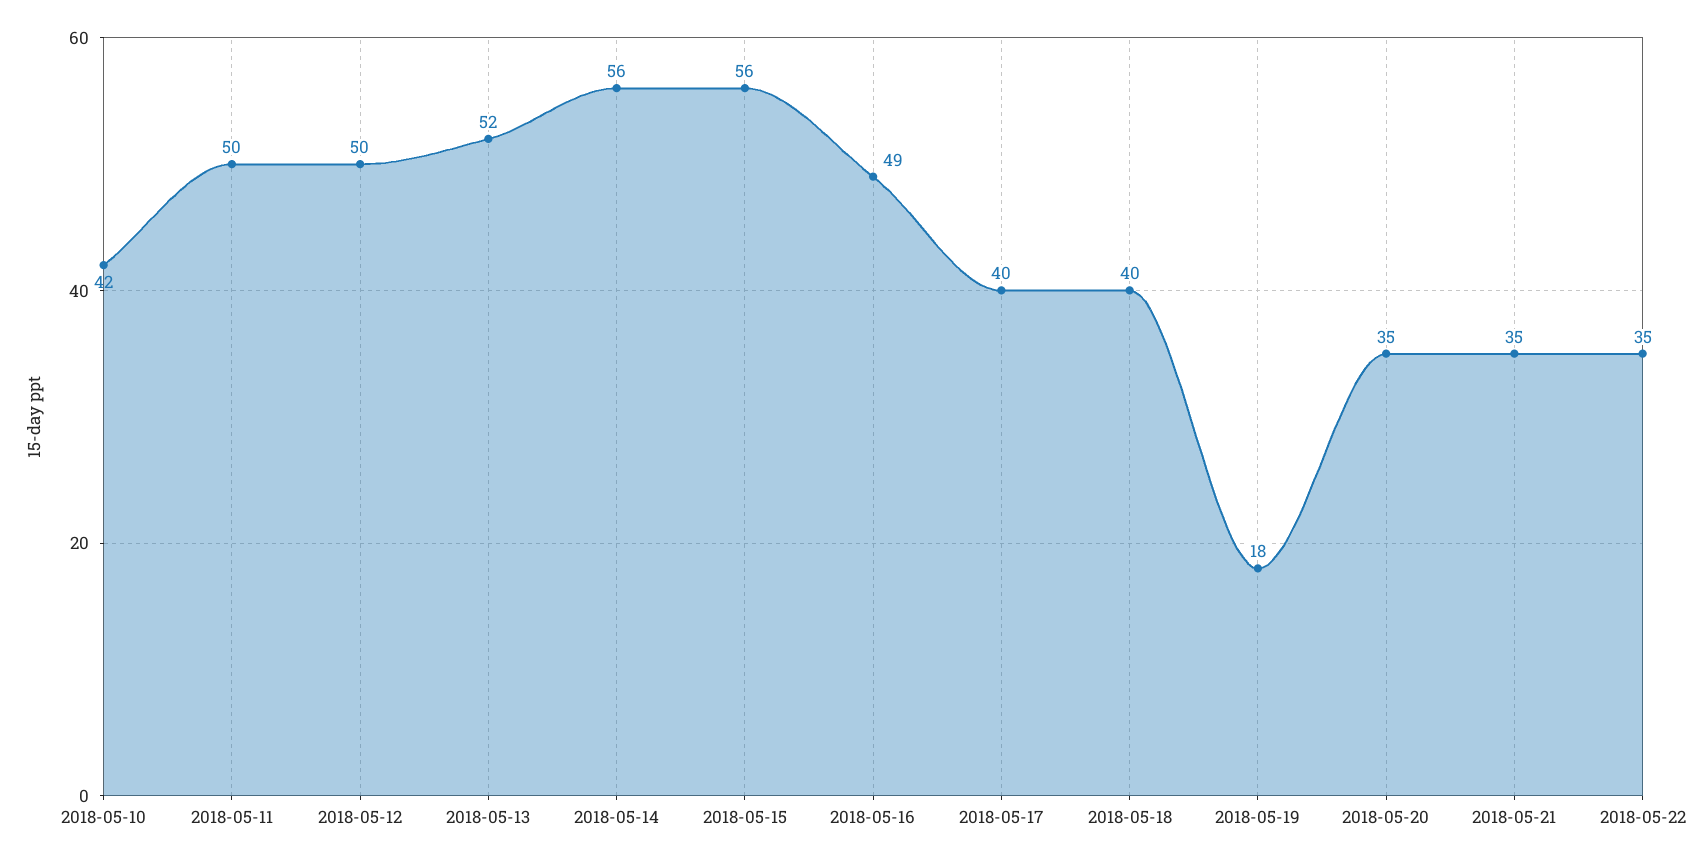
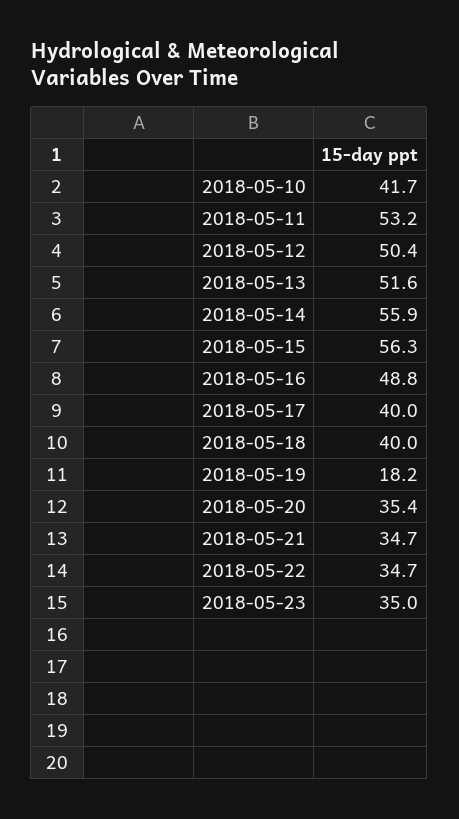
2018-05-11: 50 -> 53.2
2018-05-23: none -> 35

